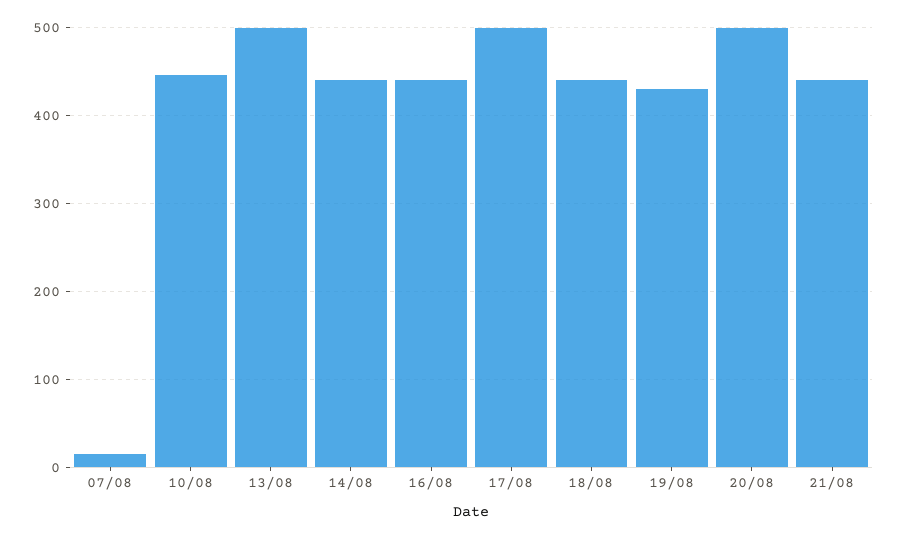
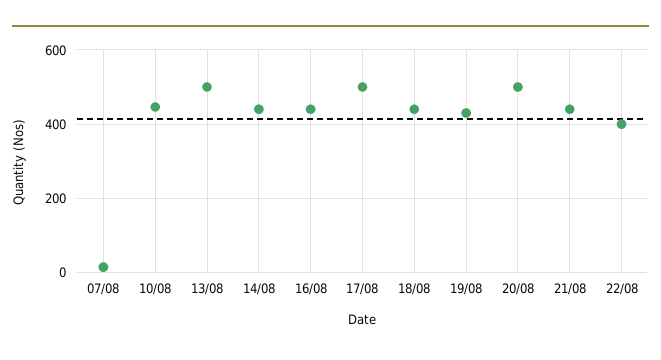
22/08: none -> 400

